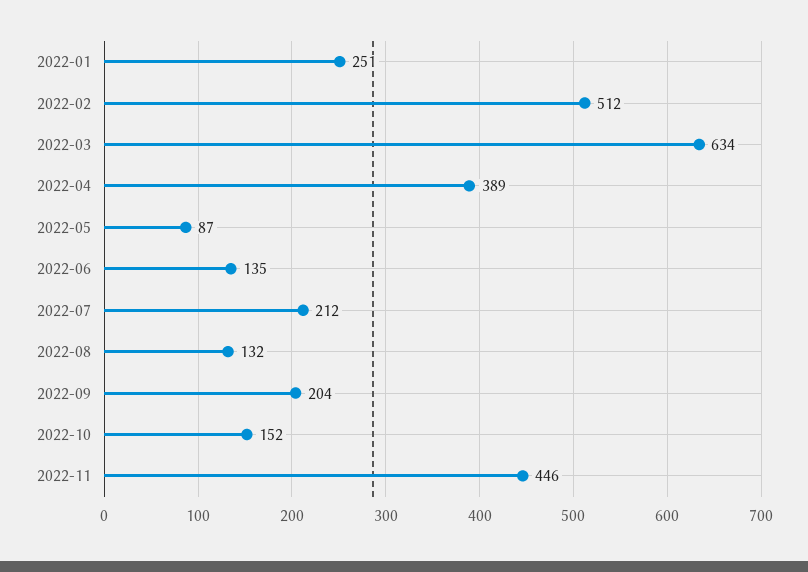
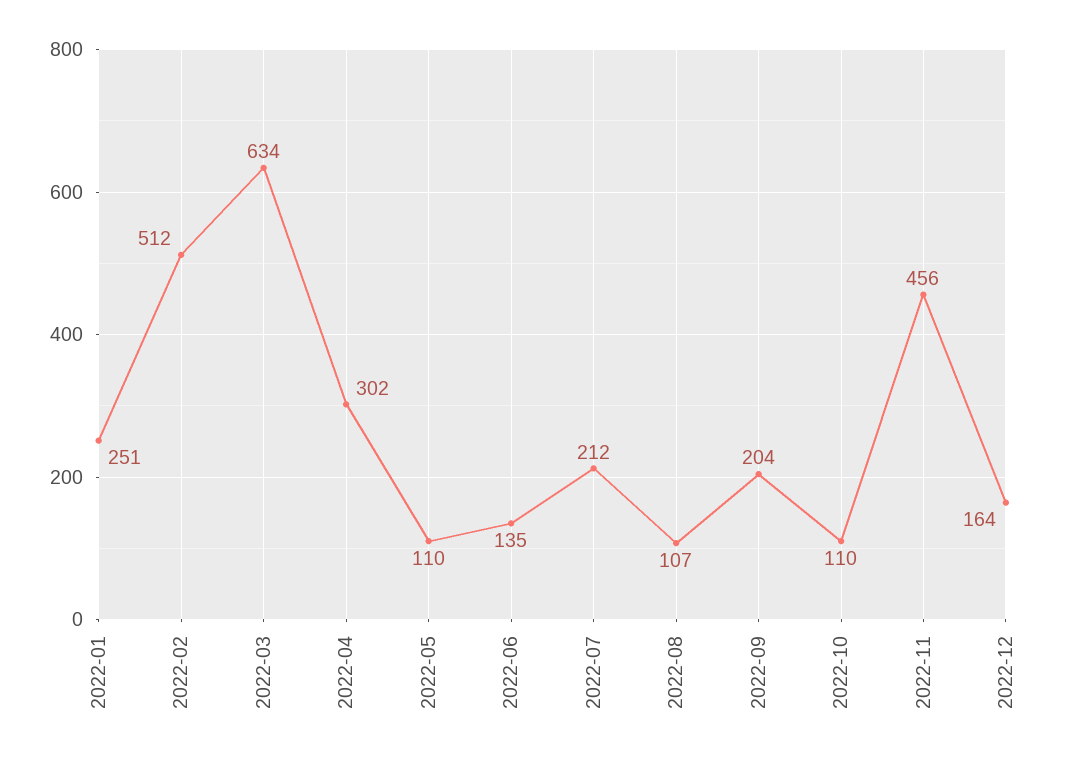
2022-04: 389 -> 302
2022-05: 87 -> 110
2022-08: 132 -> 107
2022-10: 152 -> 110
2022-11: 446 -> 456
2022-12: none -> 164

